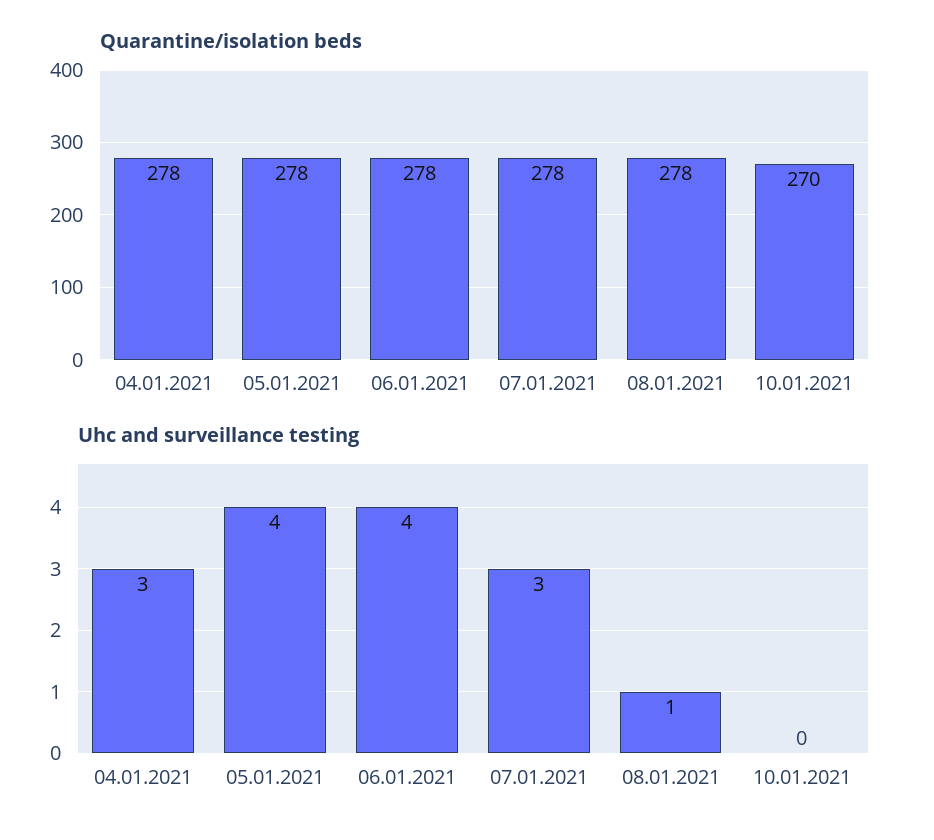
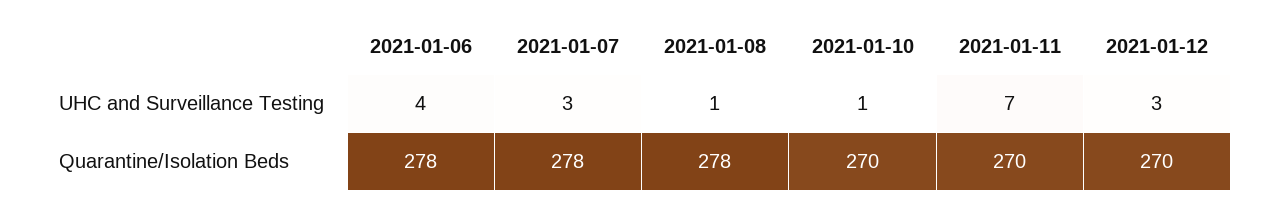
Quarantine/isolation beds, 04.01.2021: 278 -> none
Quarantine/isolation beds, 05.01.2021: 278 -> none
Uhc and surveillance testing, 04.01.2021: 3 -> none
Uhc and surveillance testing, 05.01.2021: 4 -> none
Uhc and surveillance testing, 10.01.2021: 0 -> 1
Uhc and surveillance testing, 2021-01-11: none -> 7
Uhc and surveillance testing, 2021-01-12: none -> 3
Quarantine/isolation beds, 2021-01-11: none -> 270
Quarantine/isolation beds, 2021-01-12: none -> 270

